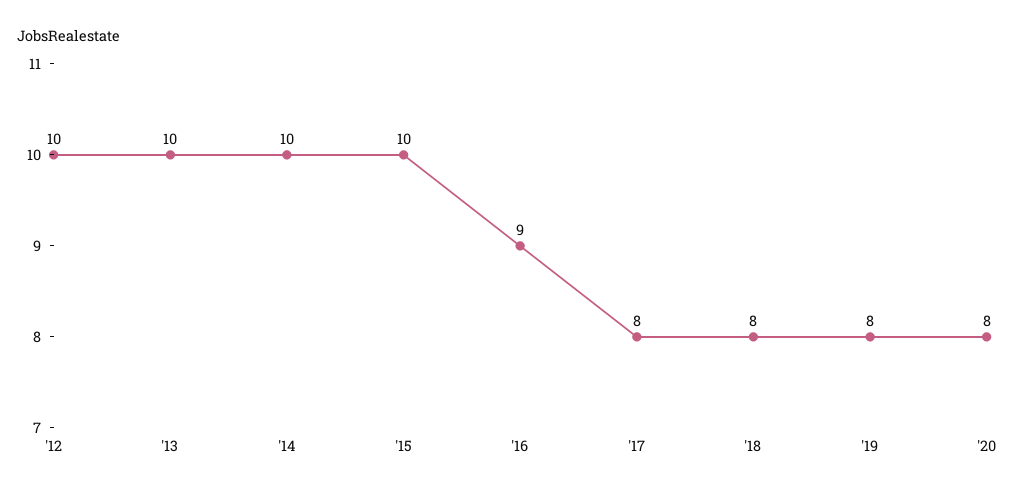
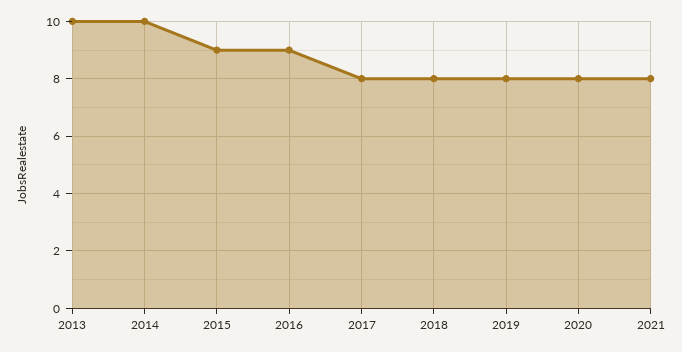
'12: 10 -> none
'15: 10 -> 9
2021: none -> 8

